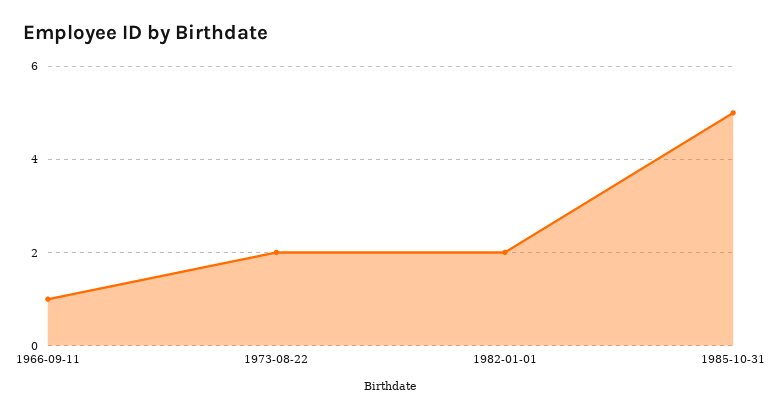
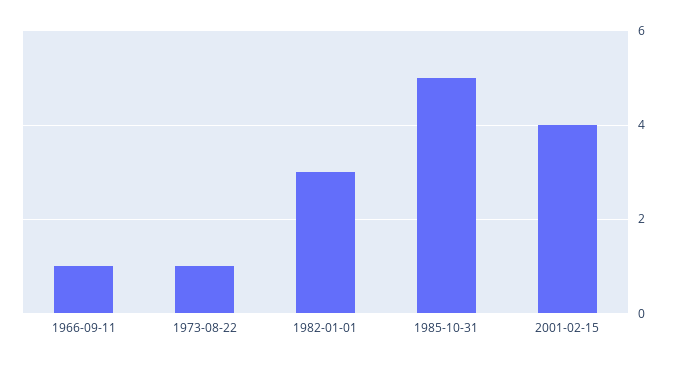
1973-08-22: 2 -> 1
1982-01-01: 2 -> 3
2001-02-15: none -> 4

